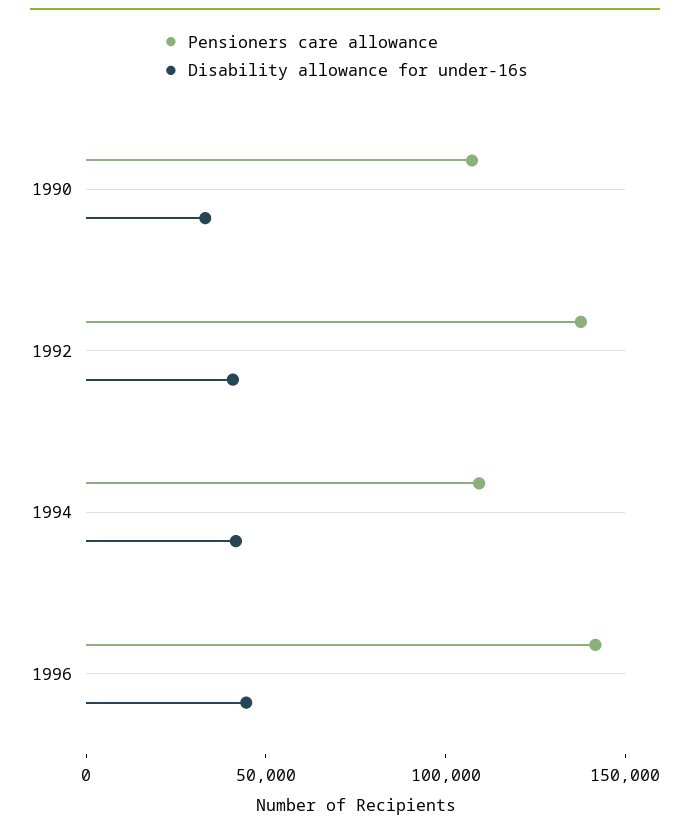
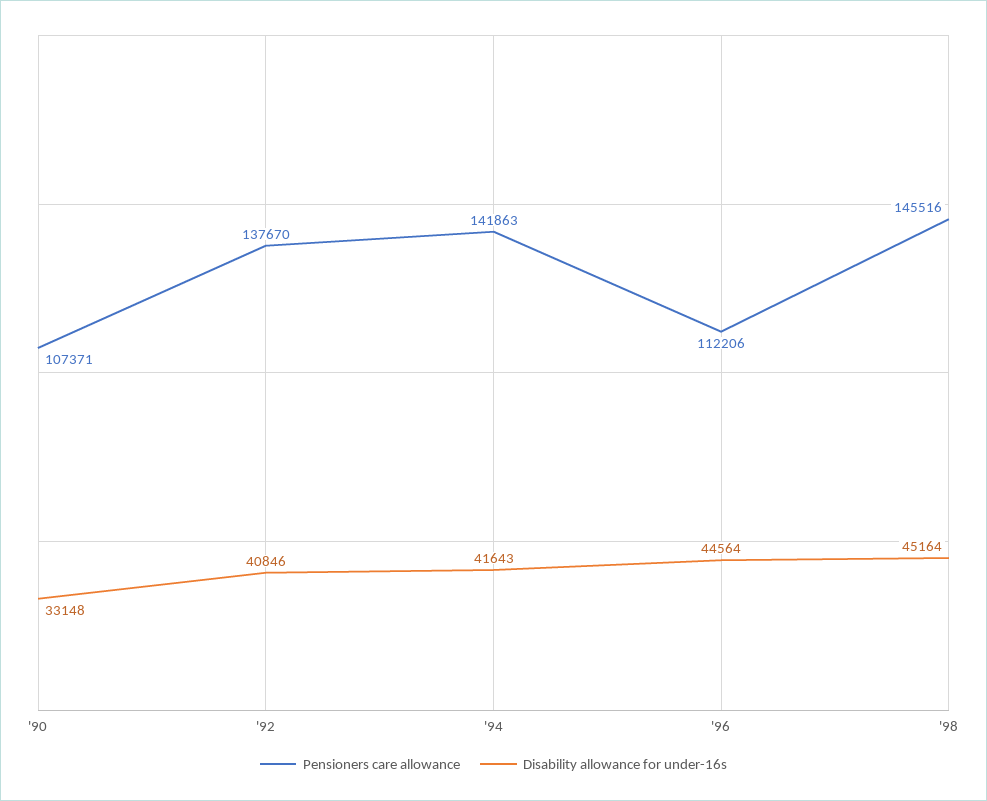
Pensioners care allowance, 1994: 110000 -> 141863
Pensioners care allowance, 1996: 140000 -> 112206
Pensioners care allowance, '98: none -> 145516
Disability allowance for under-16s, '98: none -> 45164

